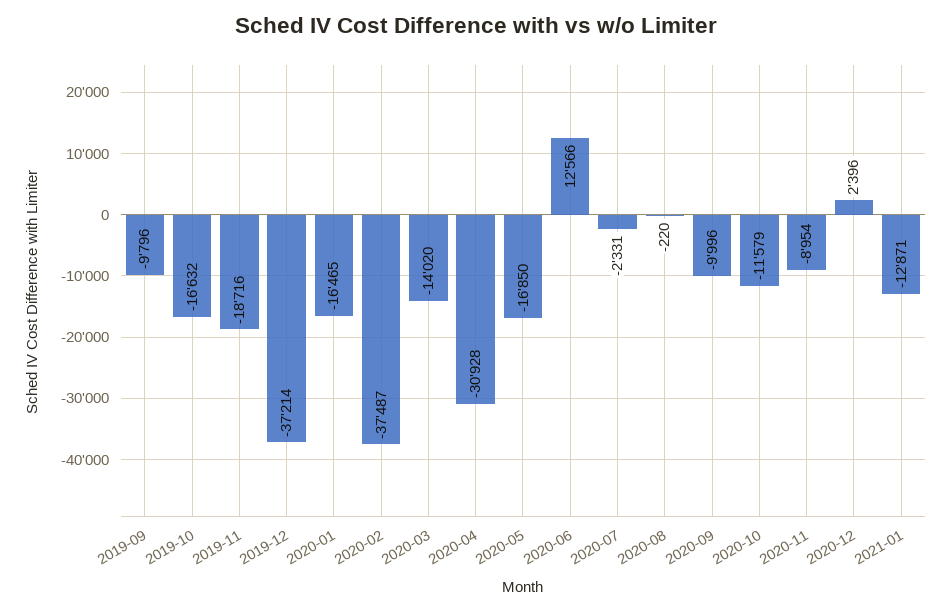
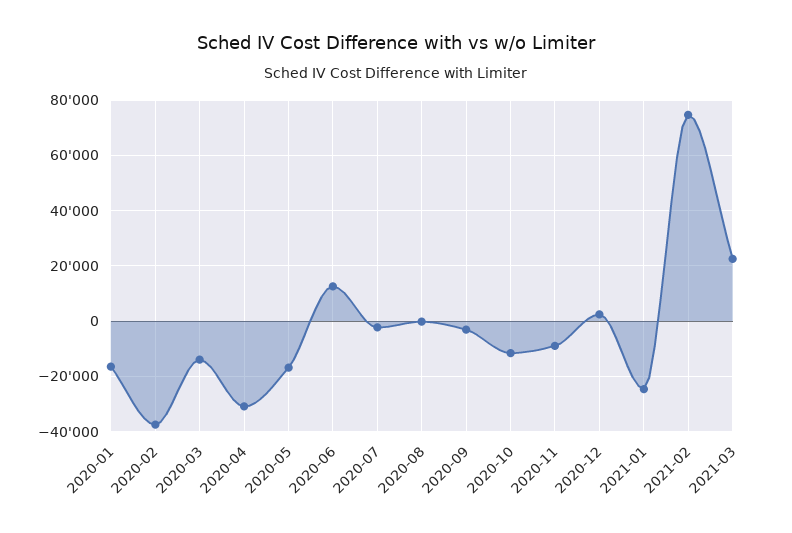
2019-09: -9796 -> none
2019-10: -16632 -> none
2019-11: -18716 -> none
2019-12: -37214 -> none
2020-09: -9996 -> -2500
2021-01: -12871 -> -25000
2021-02: none -> 75000
2021-03: none -> 22500

